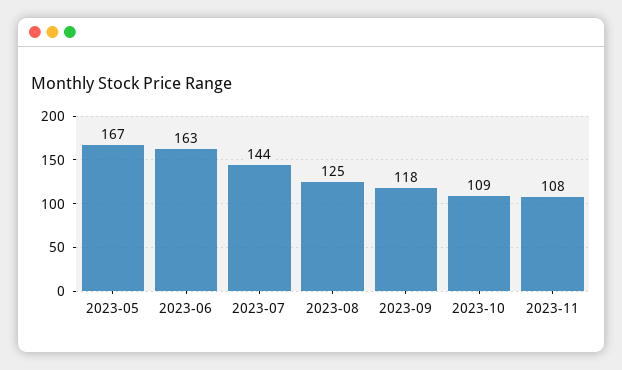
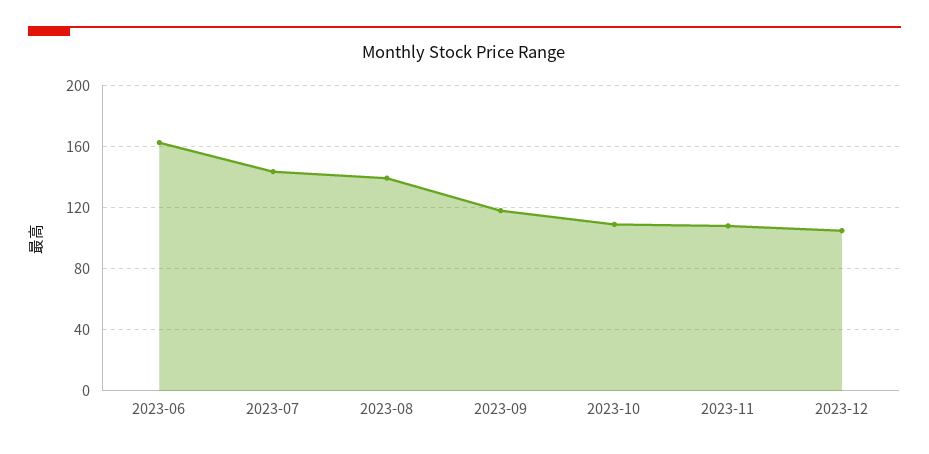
2023-05: 167 -> none
2023-08: 125 -> 140
2023-12: none -> 105

